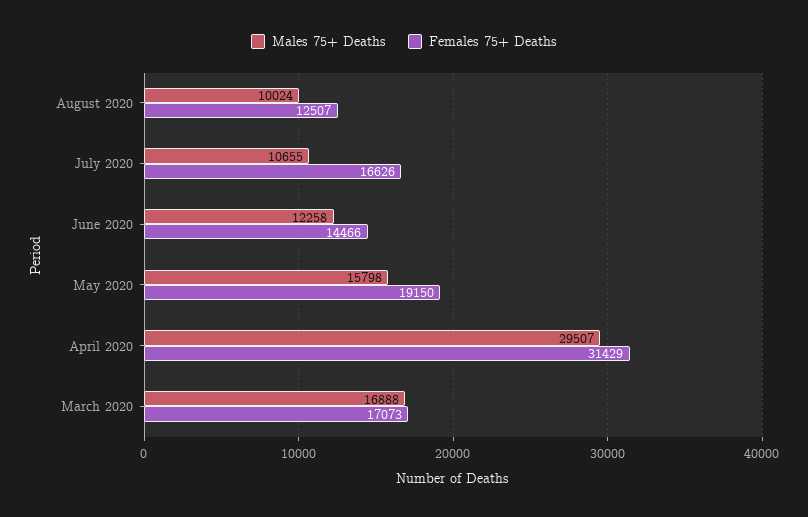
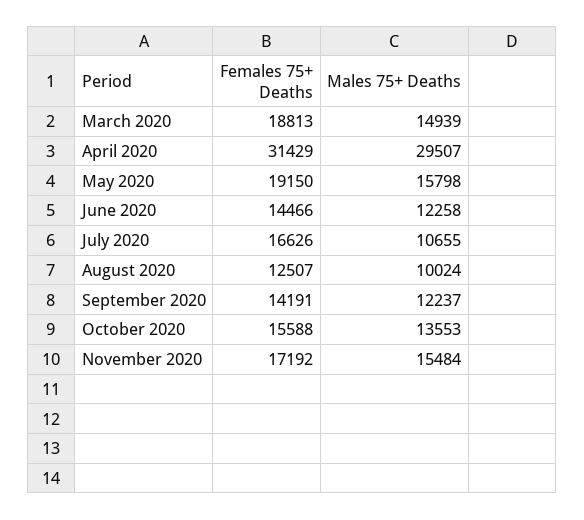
Males 75+ Deaths, March 2020: 16888 -> 14939
Females 75+ Deaths, March 2020: 17073 -> 18813
Females 75+ Deaths, September 2020: none -> 14191
Males 75+ Deaths, September 2020: none -> 12237
Females 75+ Deaths, October 2020: none -> 15588
Males 75+ Deaths, October 2020: none -> 13553
Females 75+ Deaths, November 2020: none -> 17192
Males 75+ Deaths, November 2020: none -> 15484

